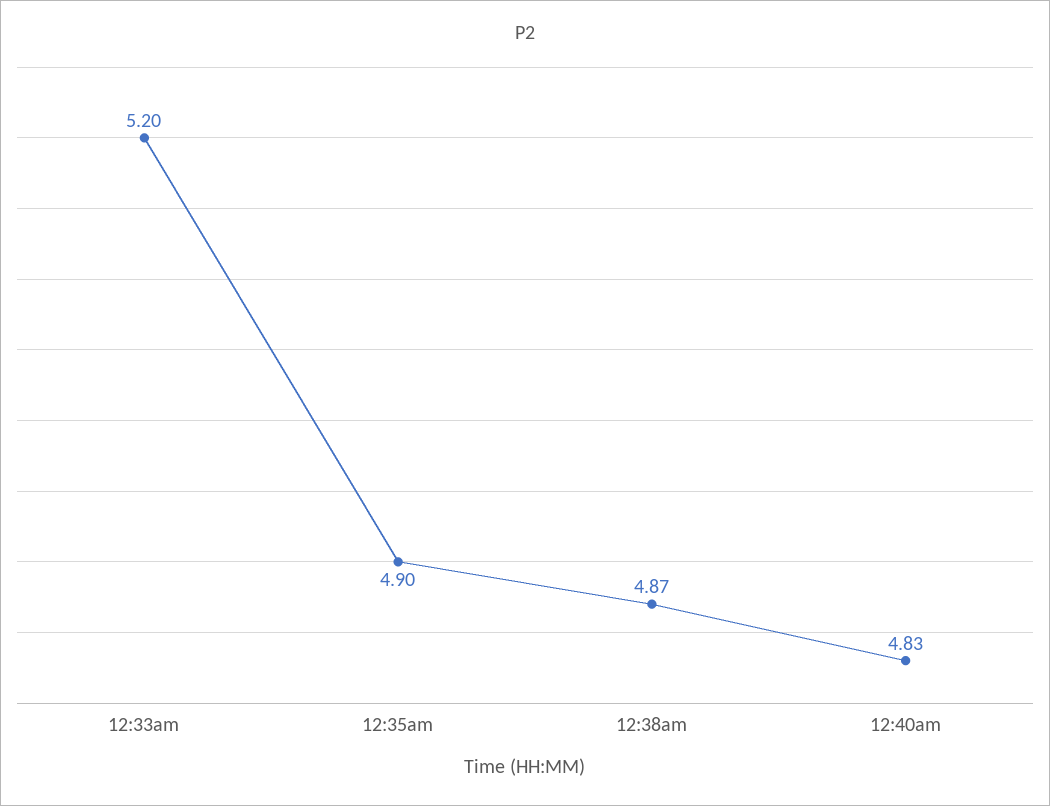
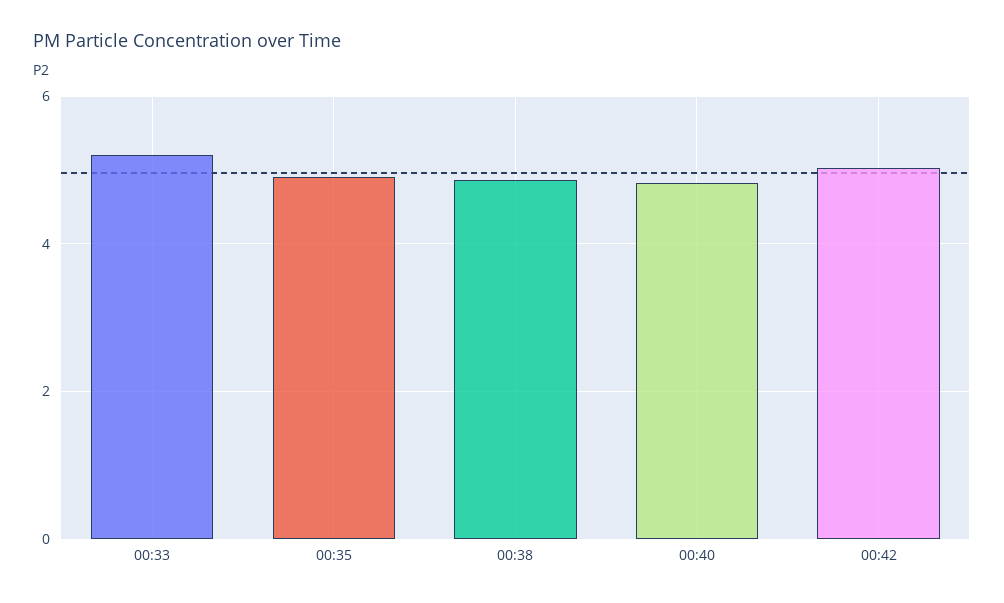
00:42: none -> 5

